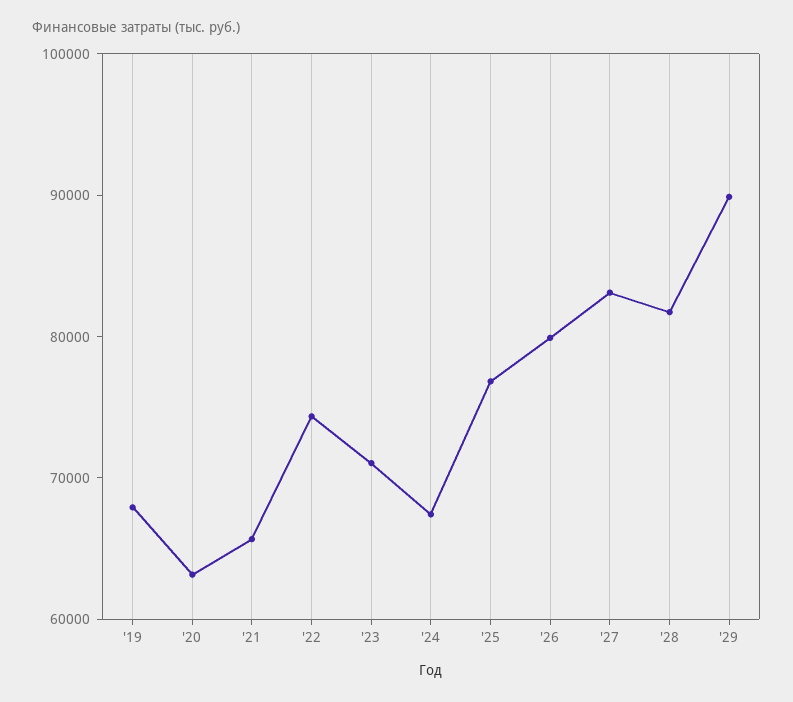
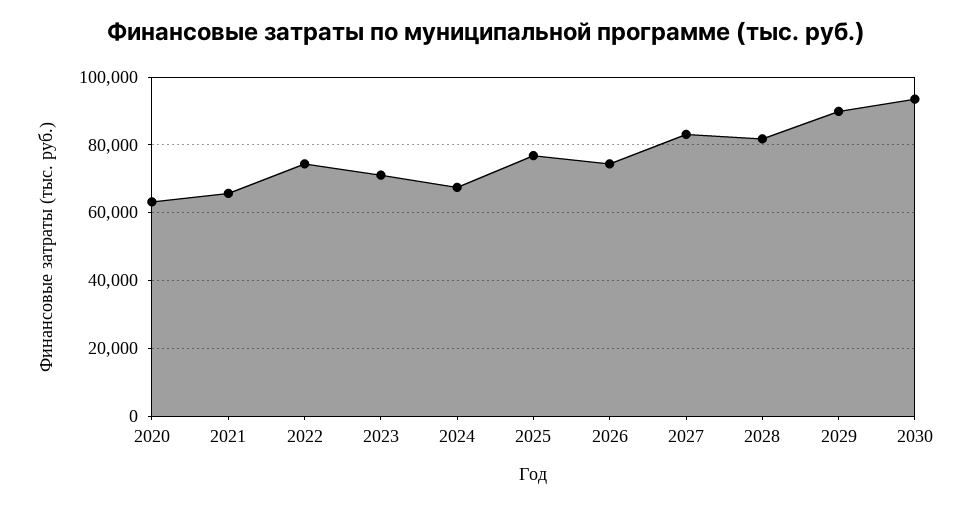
'19: 68000 -> none
'26: 80000 -> 74000
2030: none -> 94000

